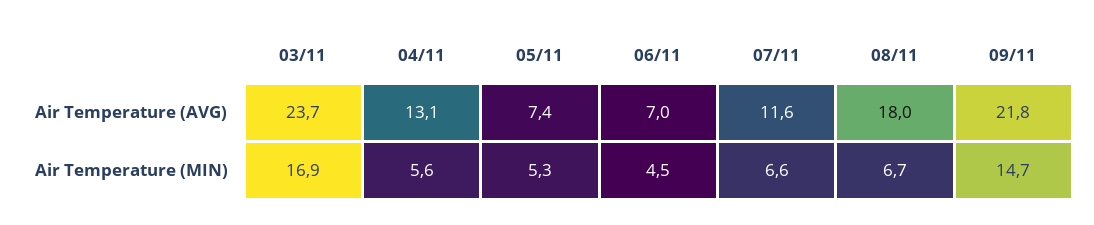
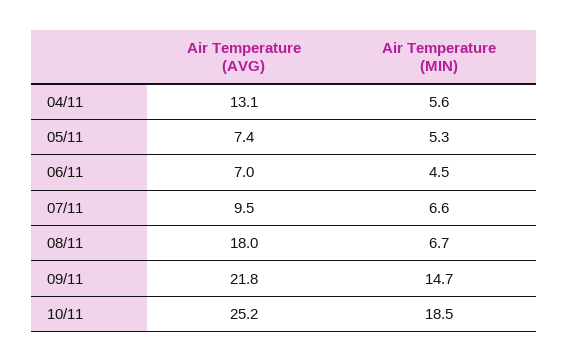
03/11, Air Temperature (AVG): 23.7 -> none
07/11, Air Temperature (AVG): 11.6 -> 9.5
03/11, Air Temperature (MIN): 16.9 -> none
10/11, Air Temperature (AVG): none -> 25.2
10/11, Air Temperature (MIN): none -> 18.5

